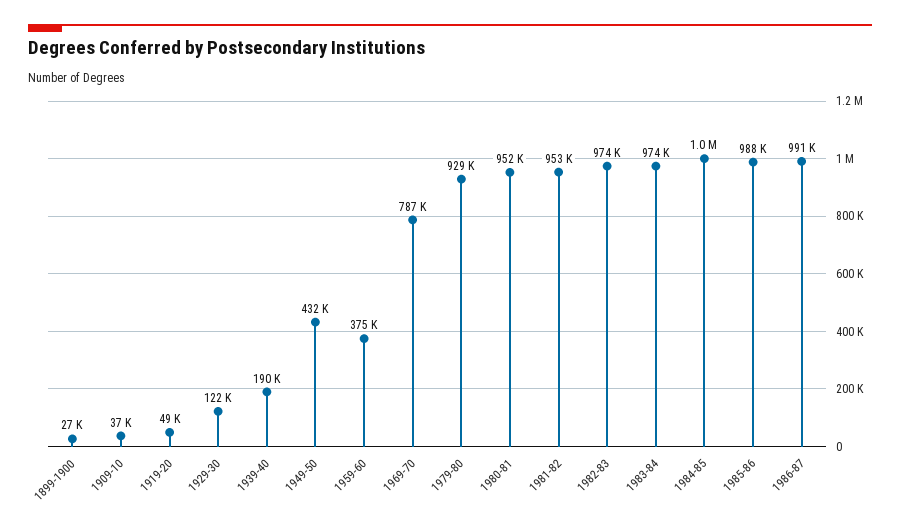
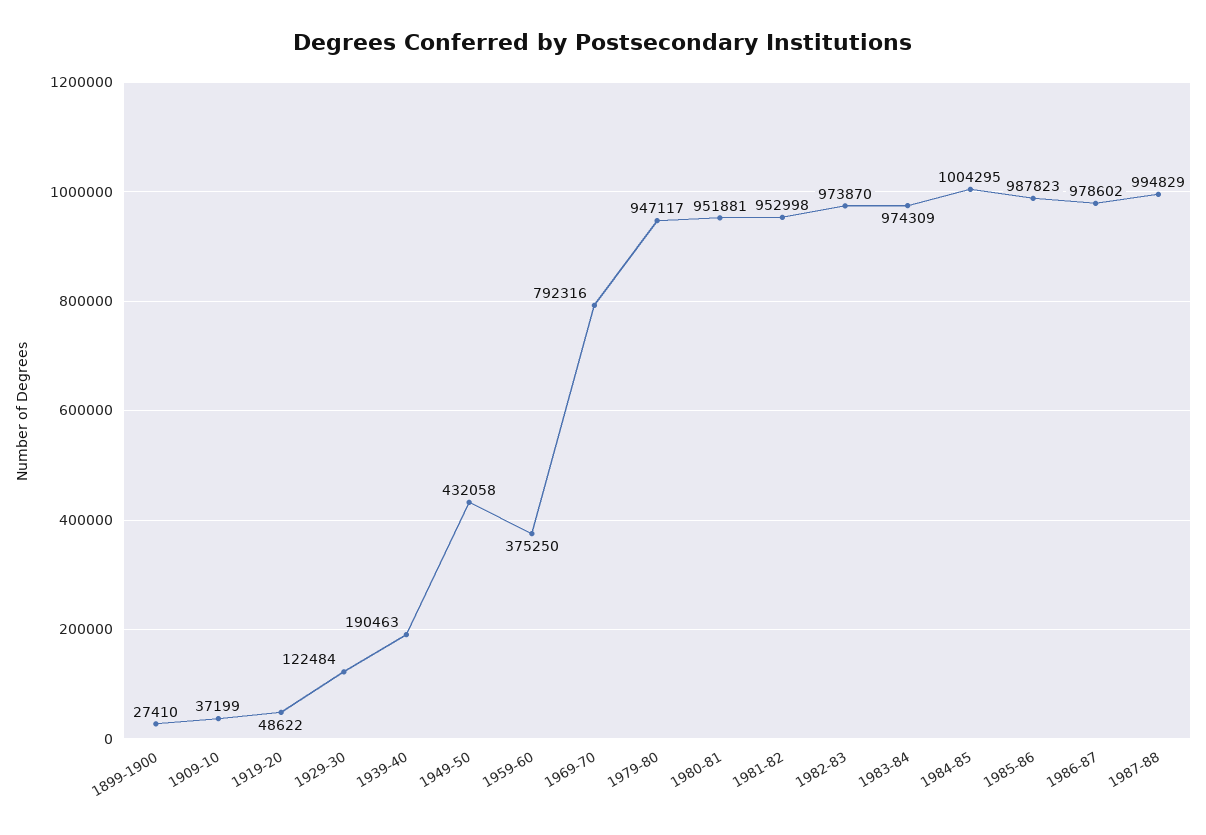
1969-70: 787000 -> 792316
1979-80: 929000 -> 947117
1986-87: 991000 -> 978602
1987-88: none -> 994829

